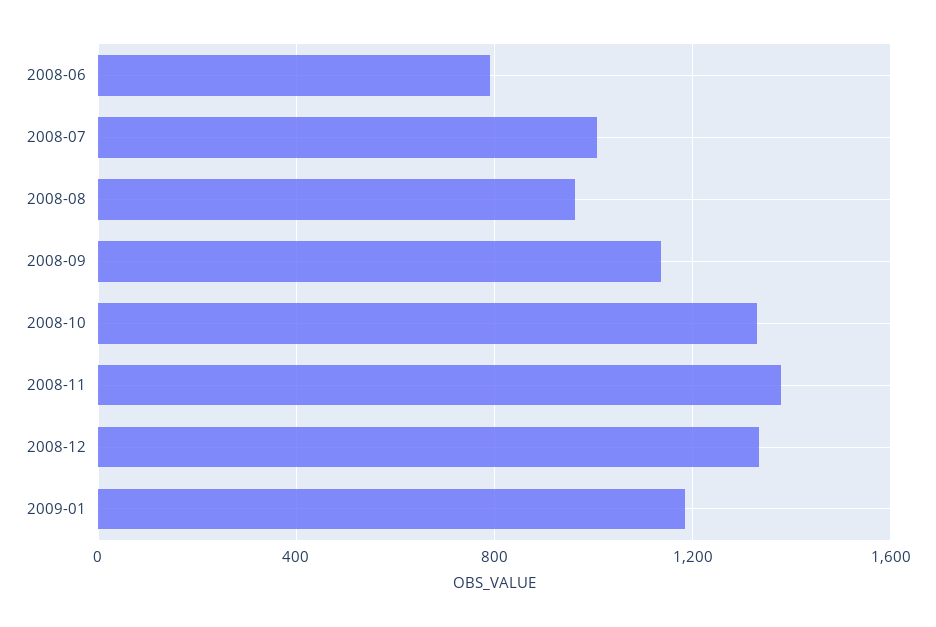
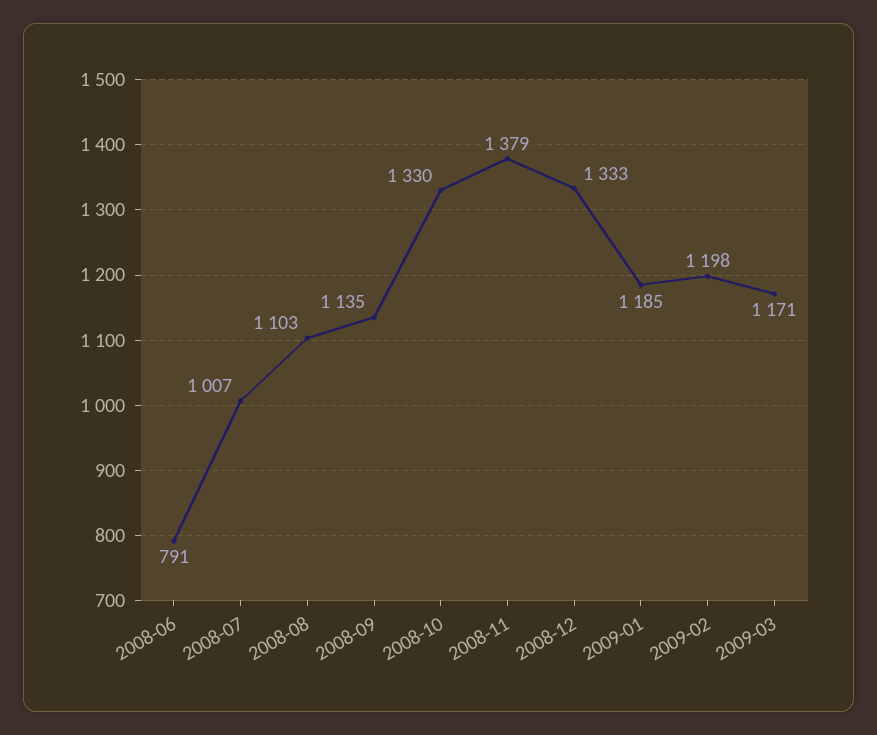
2008-08: 950 -> 1103
2009-02: none -> 1198
2009-03: none -> 1171

